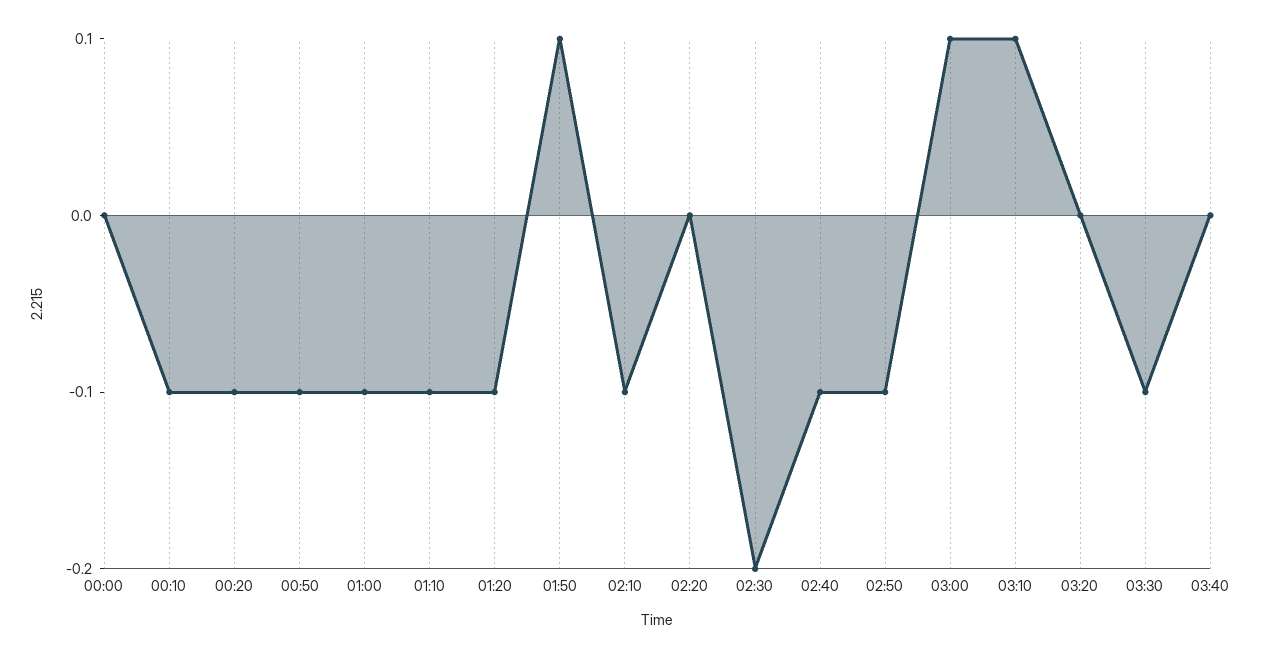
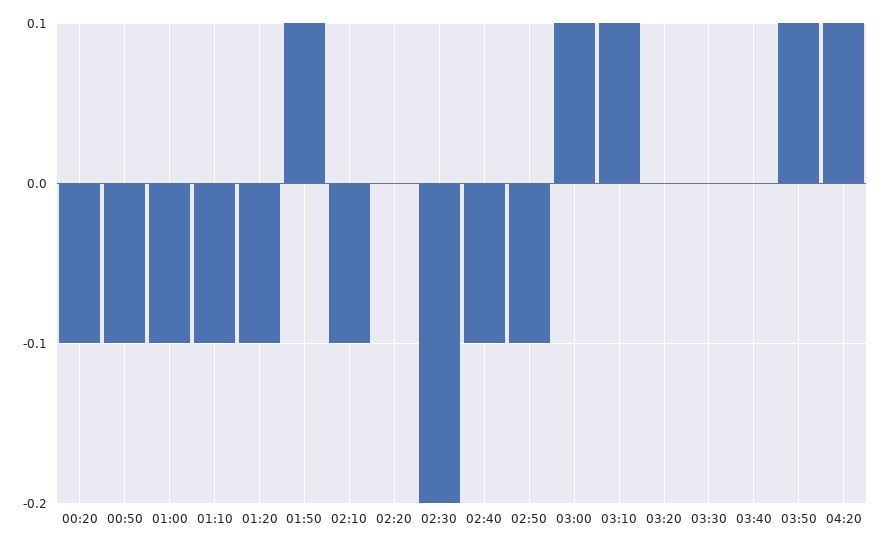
00:00: 0 -> none
00:10: -0.1 -> none
03:30: -0.1 -> 0
03:50: none -> 0.1
04:20: none -> 0.1

